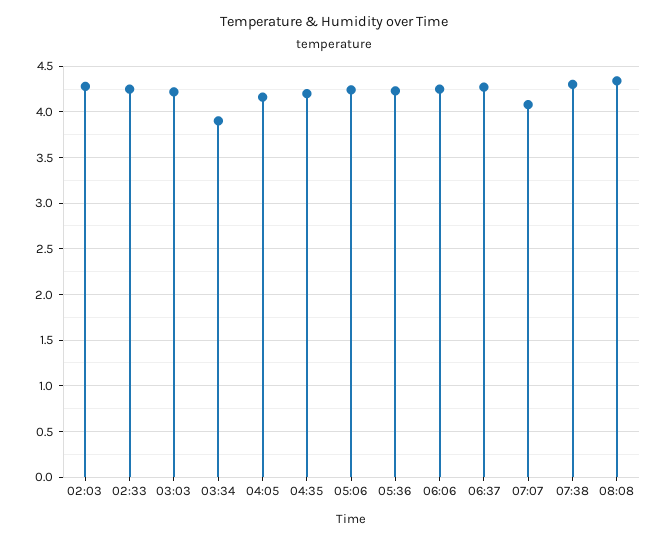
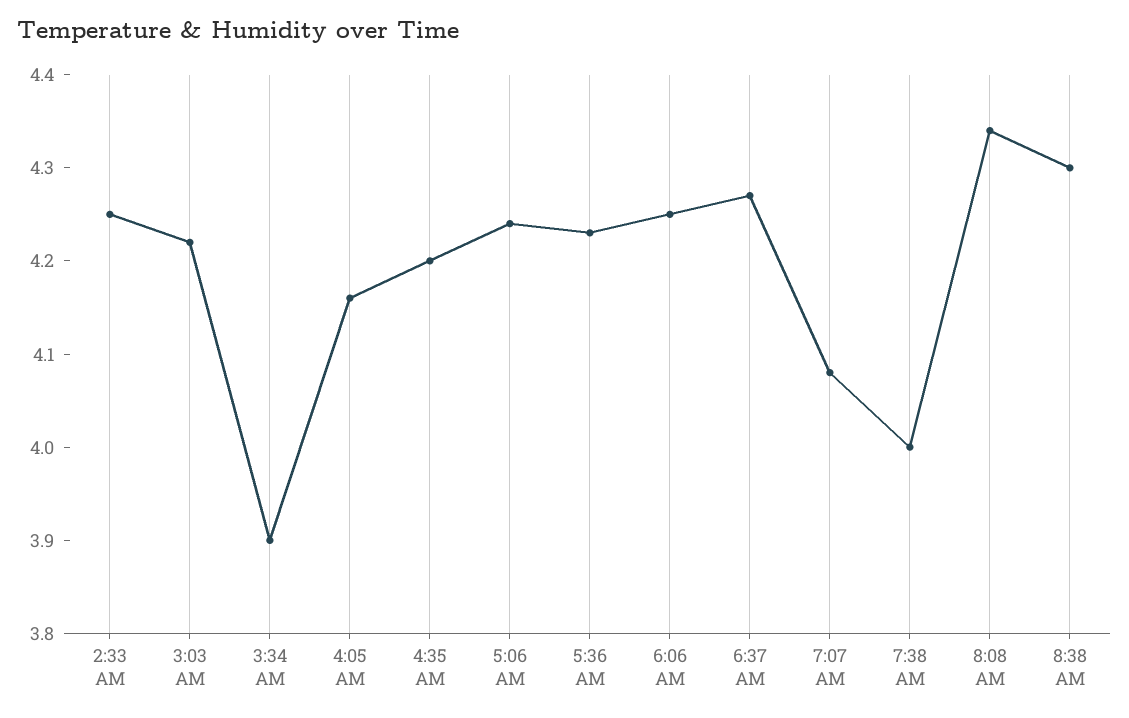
02:03: 4.3 -> none
07:38: 4.3 -> 4
8:38 AM: none -> 4.3

